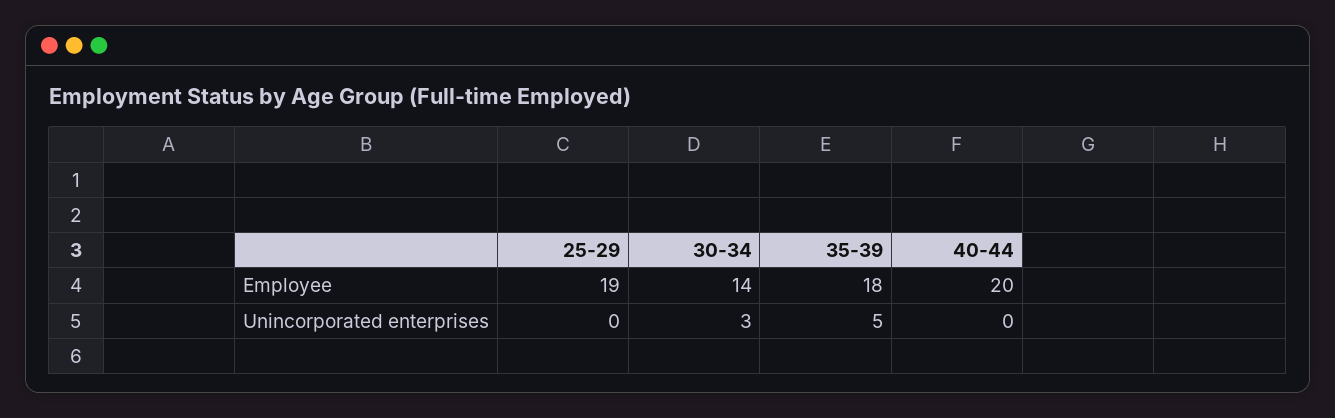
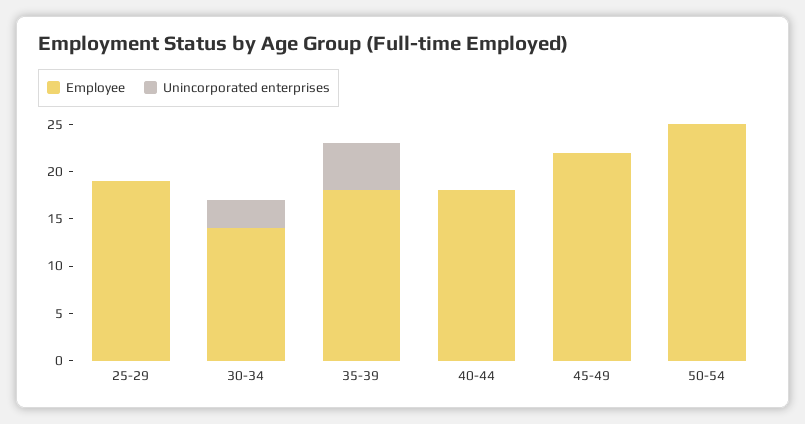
Employee, 40-44: 20 -> 18
Employee, 45-49: none -> 22
Unincorporated enterprises, 45-49: none -> 0
Employee, 50-54: none -> 25
Unincorporated enterprises, 50-54: none -> 0

